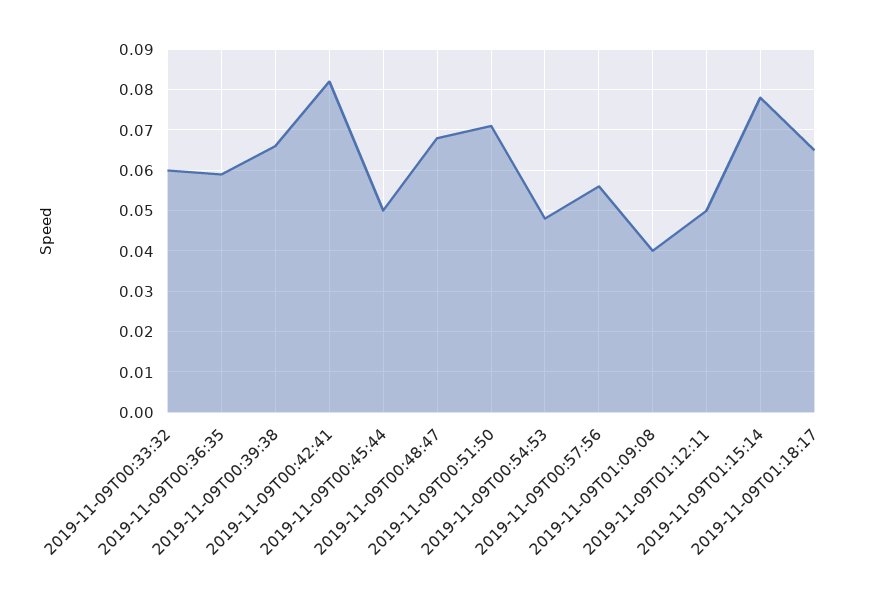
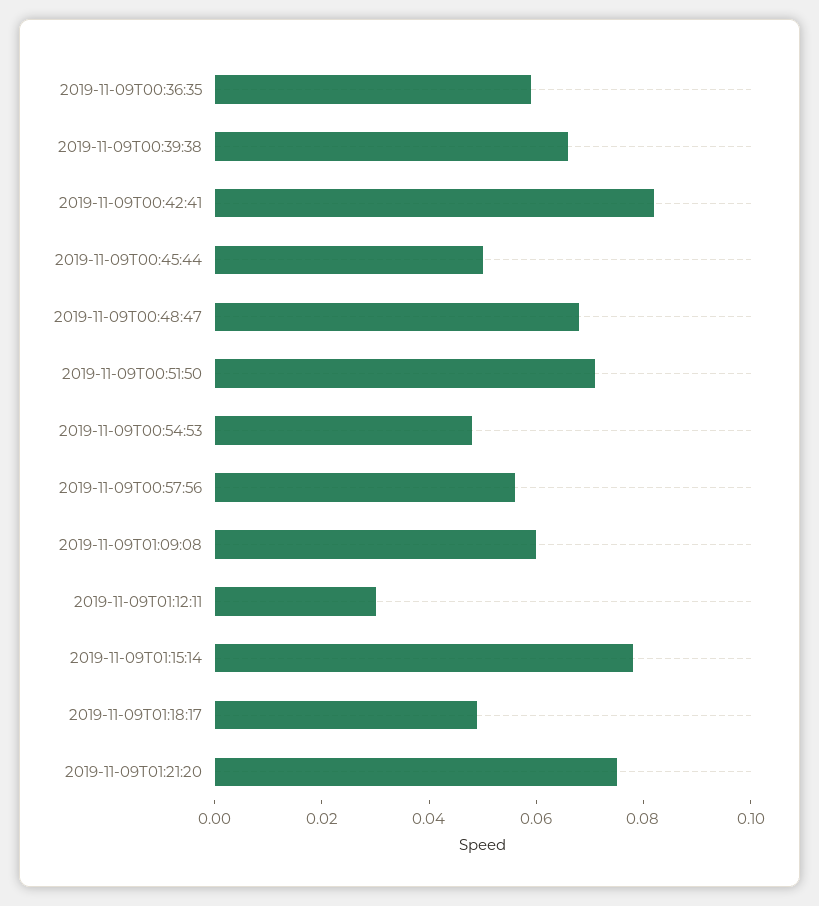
2019-11-09T00:33:32: 0.06 -> none
2019-11-09T01:09:08: 0.04 -> 0.06
2019-11-09T01:12:11: 0.05 -> 0.03
2019-11-09T01:18:17: 0.065 -> 0.05
2019-11-09T01:21:20: none -> 0.075

